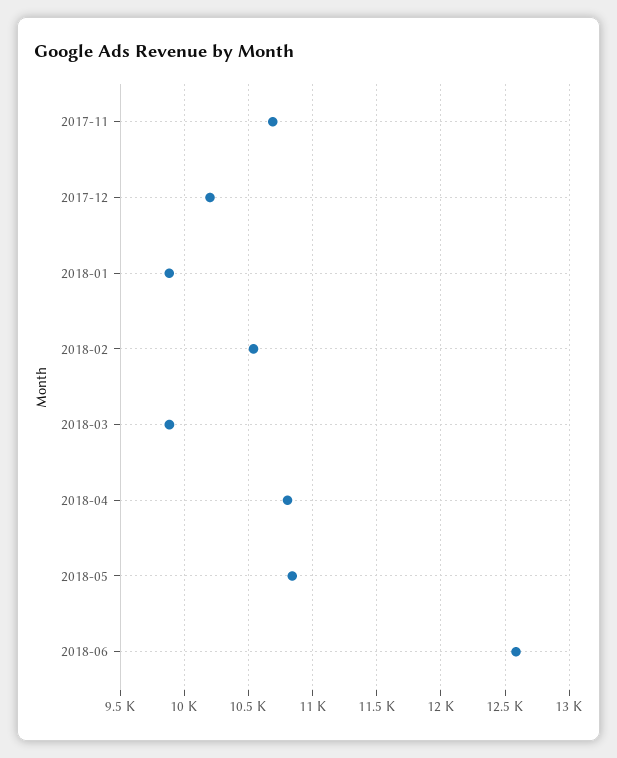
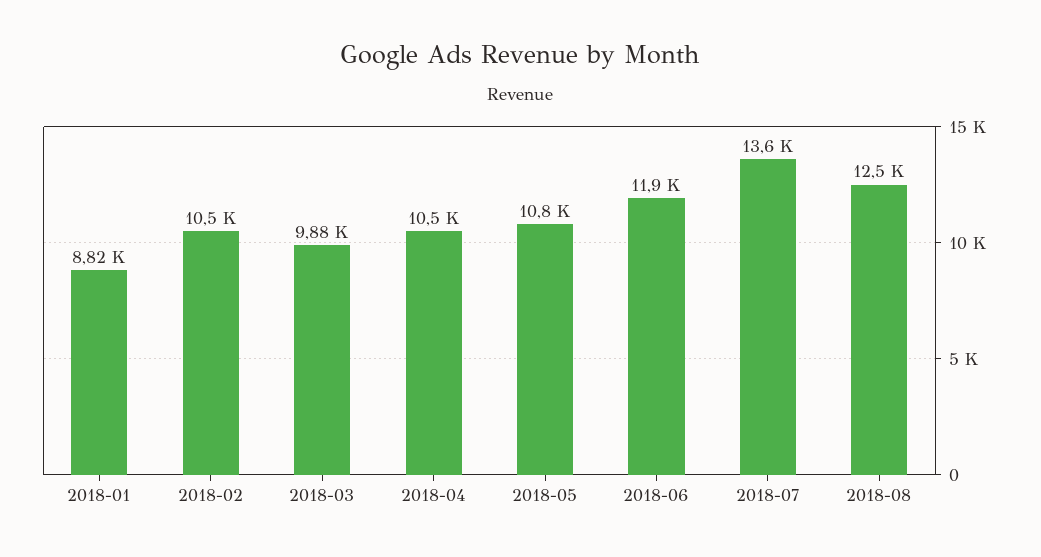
2017-11: 10700 -> none
2017-12: 10200 -> none
2018-01: 9900 -> 8820
2018-04: 10800 -> 10500
2018-06: 12600 -> 11900
2018-07: none -> 13600
2018-08: none -> 12500

